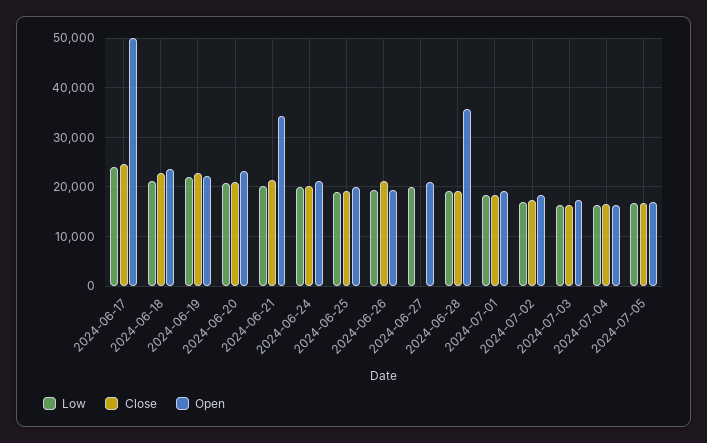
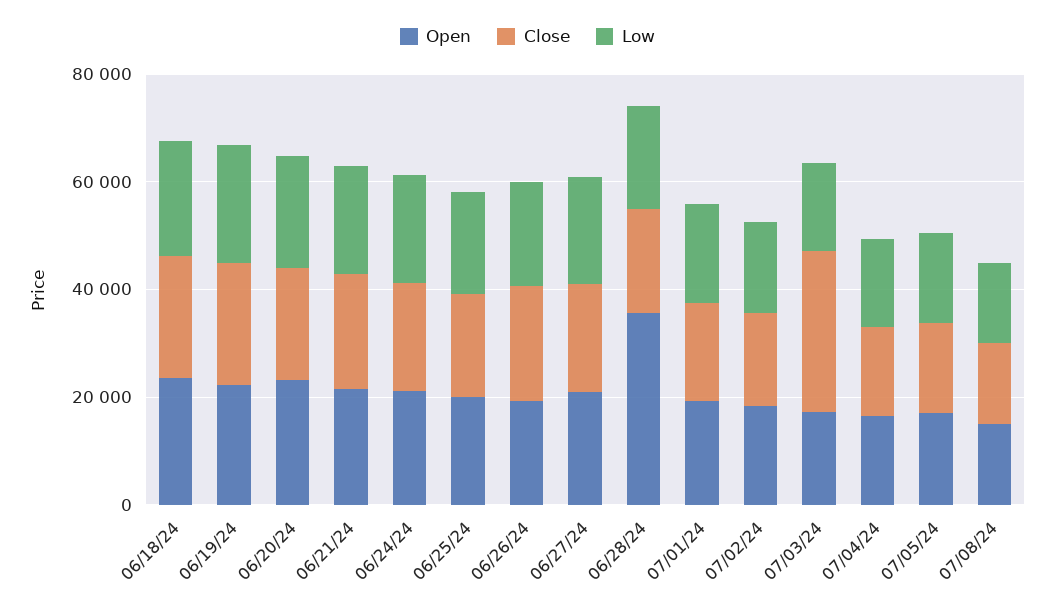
Low, 2024-06-17: 24000 -> none
Close, 2024-06-17: 24000 -> none
Open, 2024-06-17: 50000 -> none
Open, 2024-06-21: 34000 -> 20000
Close, 2024-06-27: 0 -> 20000
Close, 2024-07-03: 16000 -> 30000
Open, 07/08/24: none -> 15000
Close, 07/08/24: none -> 15000
Low, 07/08/24: none -> 15000

